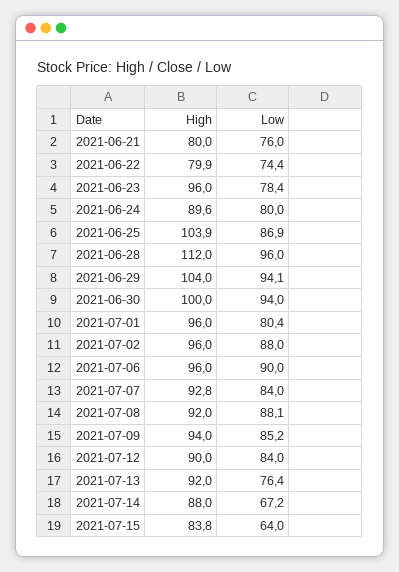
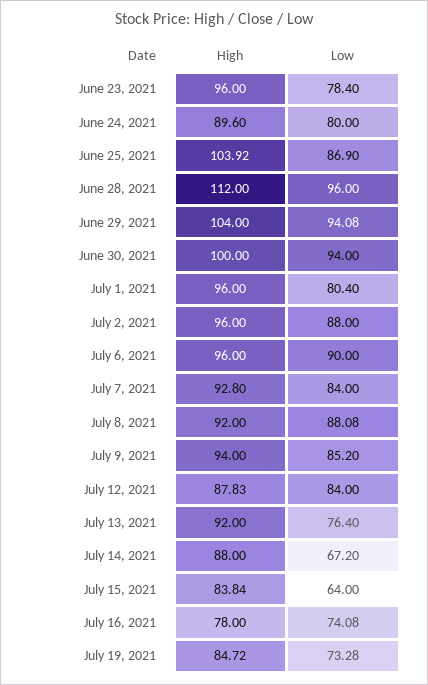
High, 2021-06-21: 80 -> none
Low, 2021-06-21: 76 -> none
High, 2021-06-22: 79.9 -> none
Low, 2021-06-22: 74.4 -> none
High, 2021-07-12: 90 -> 87.83
High, July 16, 2021: none -> 78
Low, July 16, 2021: none -> 74.08
High, July 19, 2021: none -> 84.72
Low, July 19, 2021: none -> 73.28

